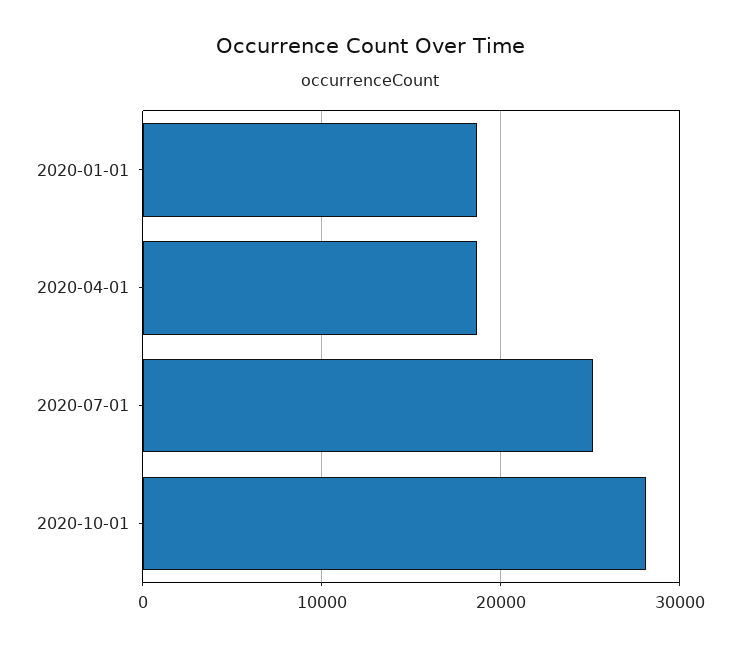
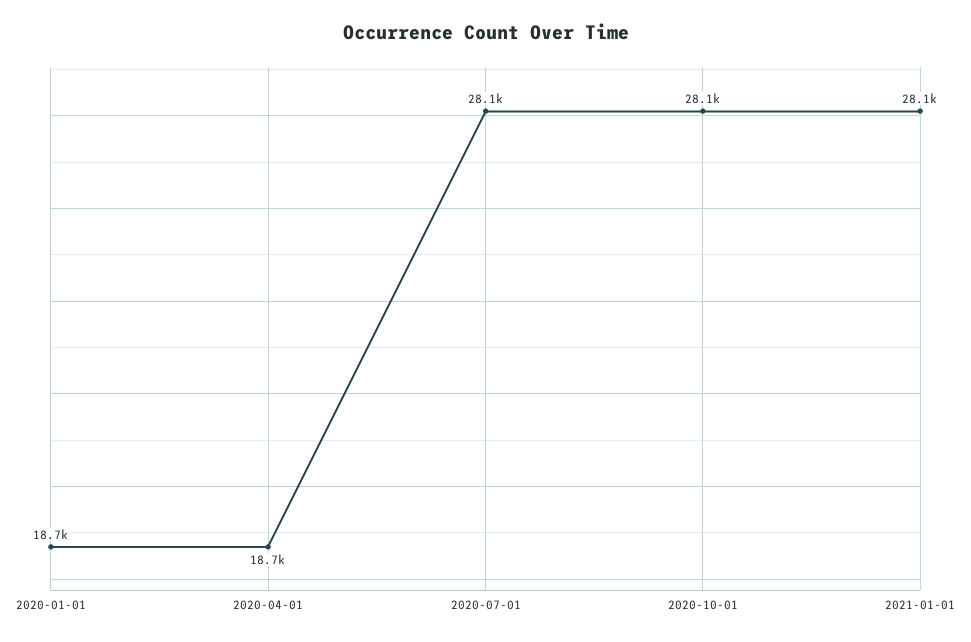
2020-07-01: 25000 -> 28100
2021-01-01: none -> 28100

